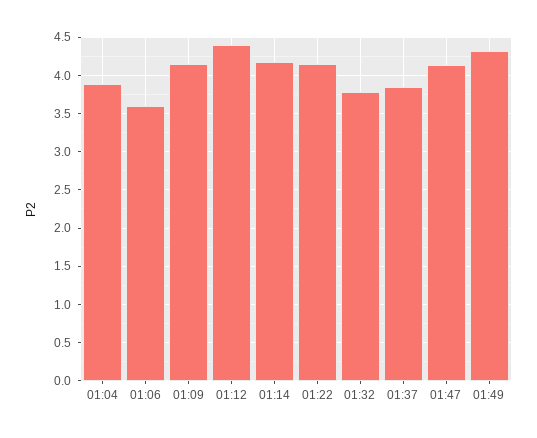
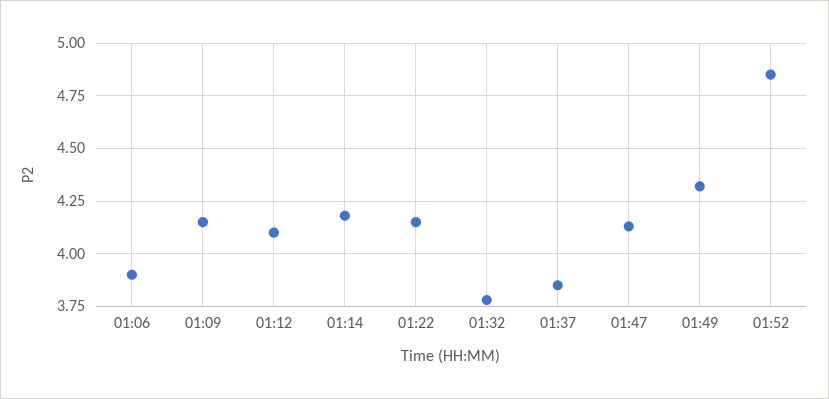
01:04: 3.9 -> none
01:06: 3.6 -> 3.9
01:12: 4.4 -> 4.1
01:52: none -> 4.85

